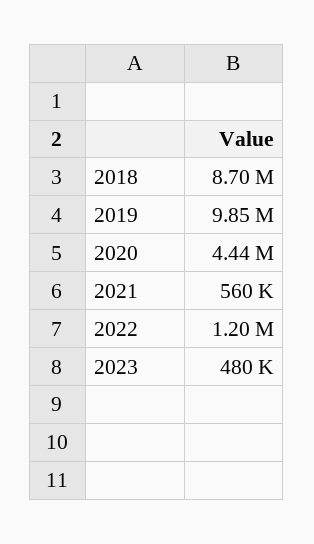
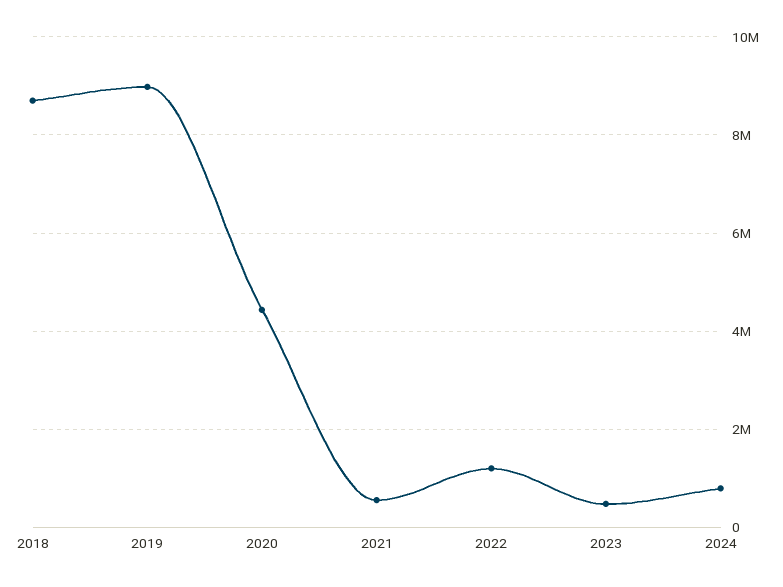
2019: 9850000 -> 9000000
2024: none -> 800000

